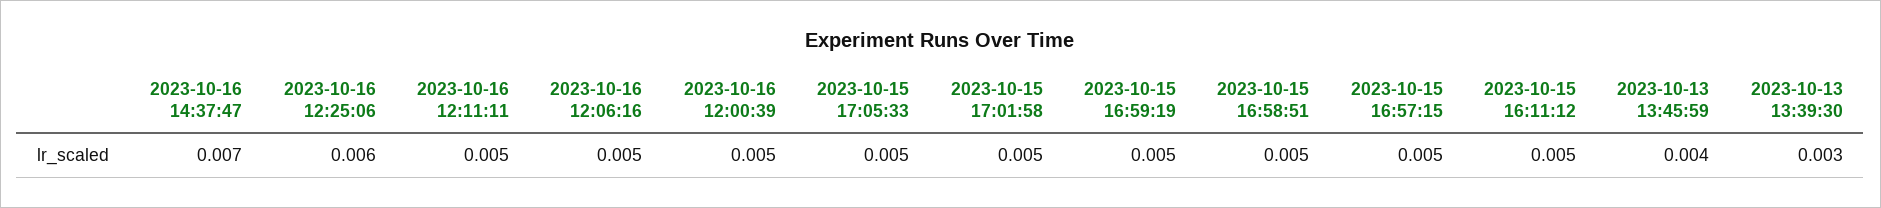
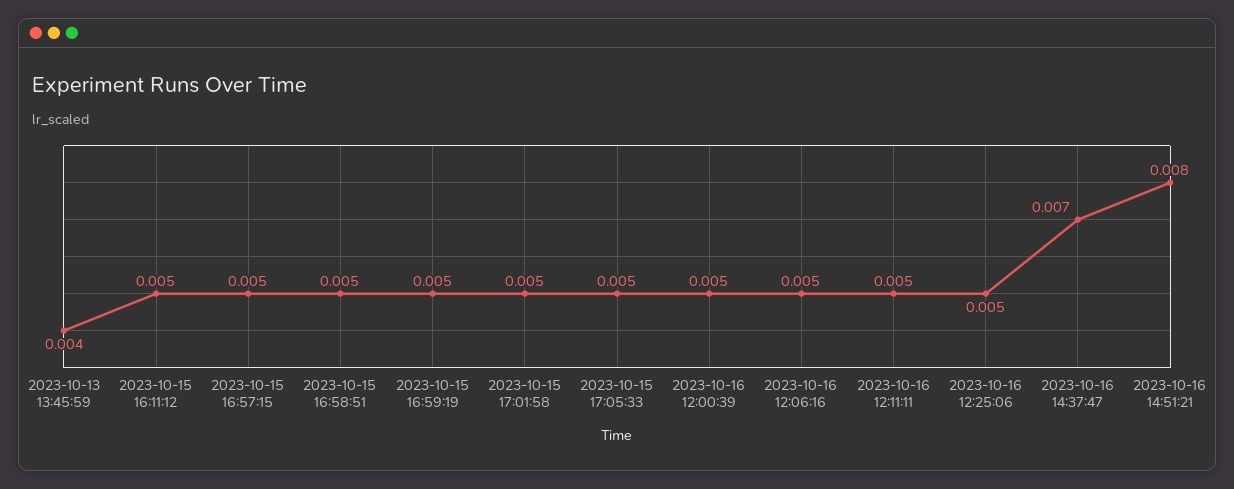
2023-10-16 12:25:06: 0.006 -> 0.005
2023-10-13 13:39:30: 0.003 -> none
2023-10-16 14:51:21: none -> 0.008

